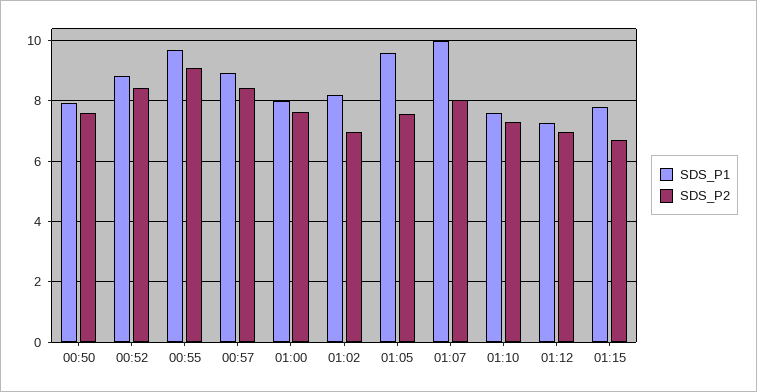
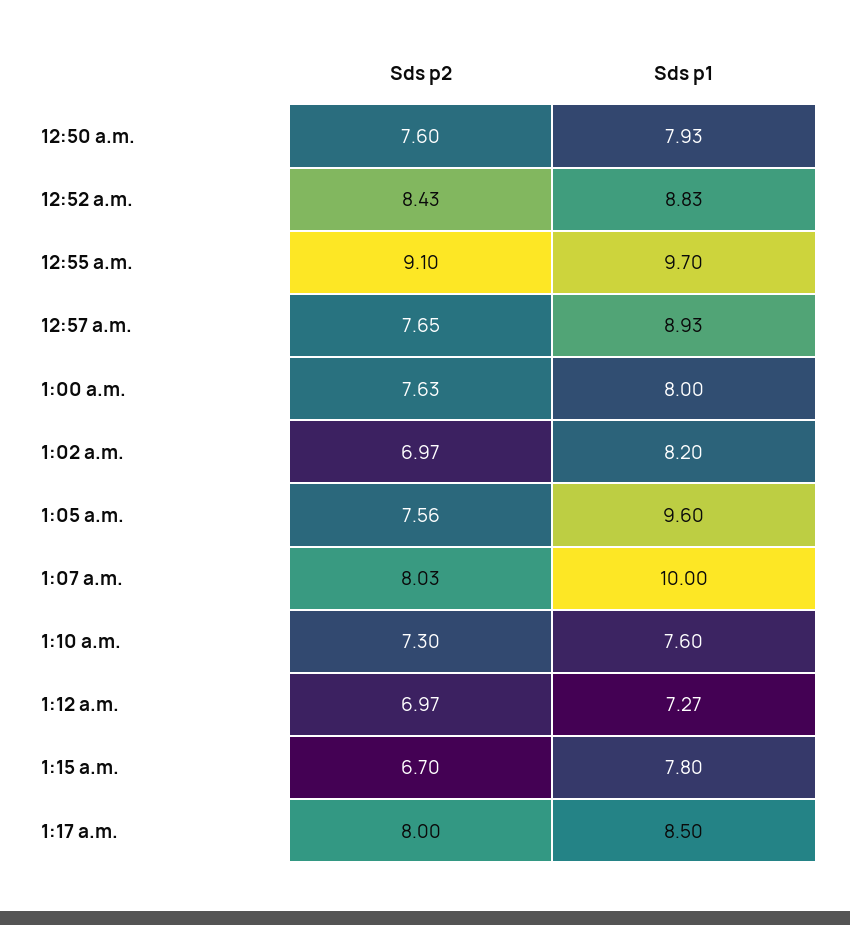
SDS_P2, 00:57: 8.4 -> 7.65
SDS_P2, 1:17 a.m.: none -> 8
SDS_P1, 1:17 a.m.: none -> 8.5

